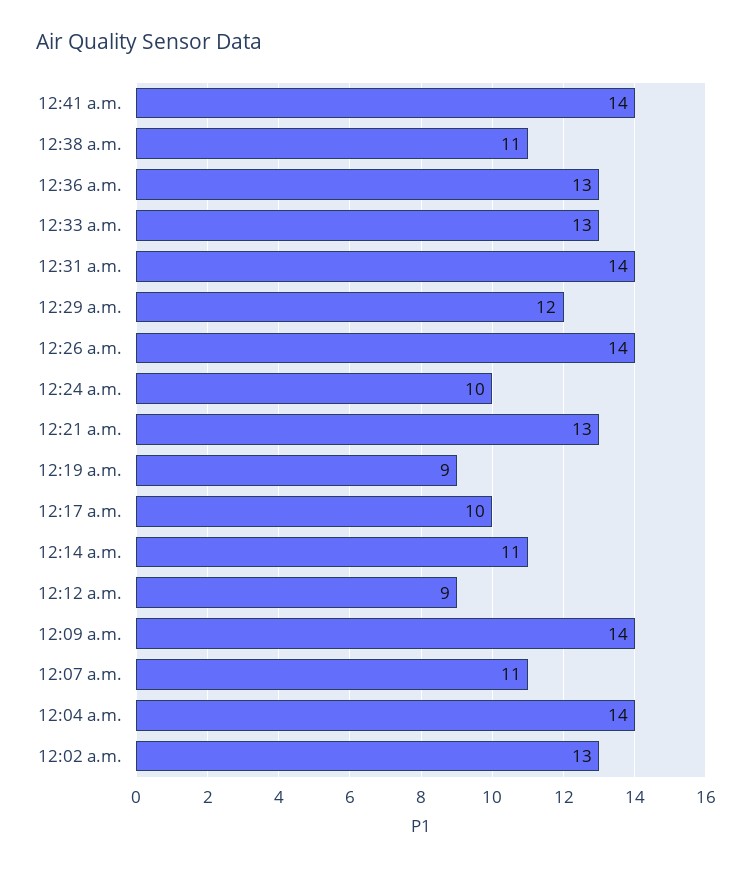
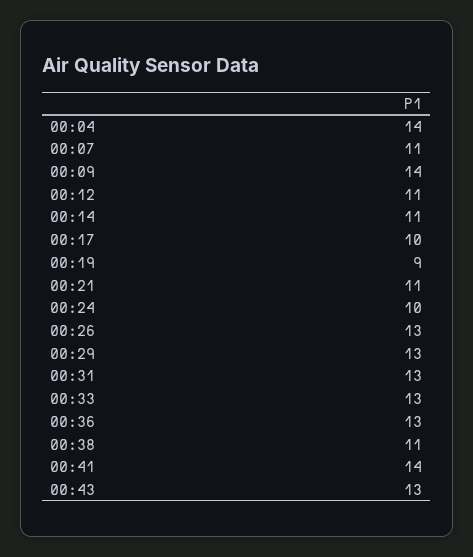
12:31 a.m.: 14 -> 13
12:29 a.m.: 12 -> 13
12:26 a.m.: 14 -> 13
12:21 a.m.: 13 -> 11
12:12 a.m.: 9 -> 11
12:02 a.m.: 13 -> none
00:43: none -> 13

